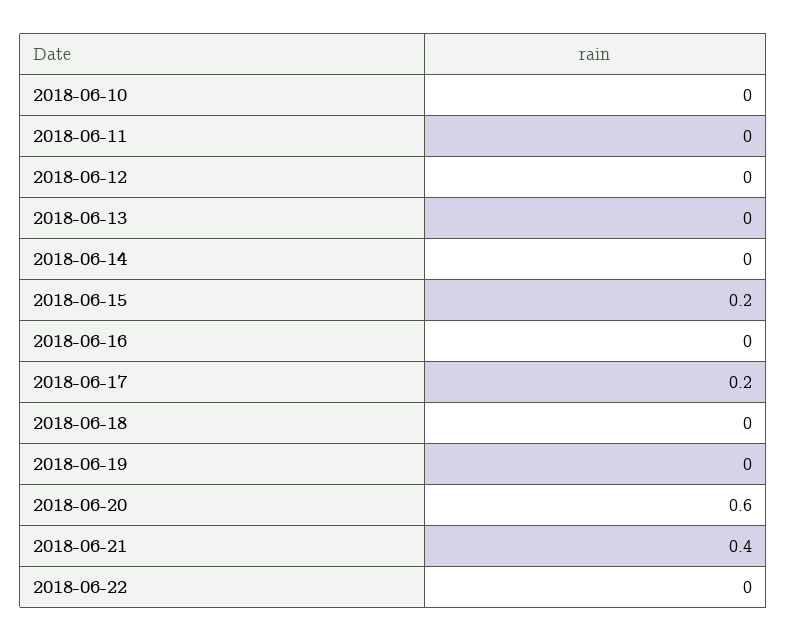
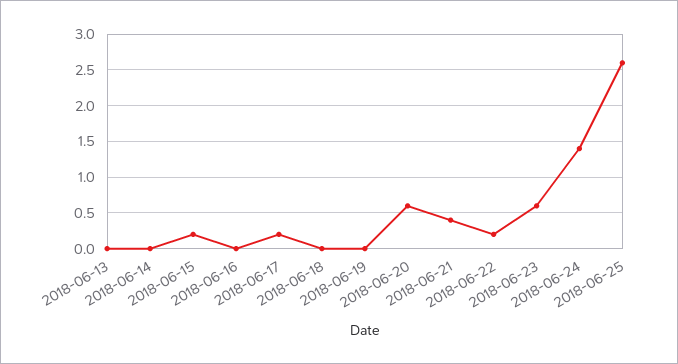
2018-06-10: 0 -> none
2018-06-11: 0 -> none
2018-06-12: 0 -> none
2018-06-22: 0 -> 0.2
2018-06-23: none -> 0.6
2018-06-24: none -> 1.4
2018-06-25: none -> 2.6

